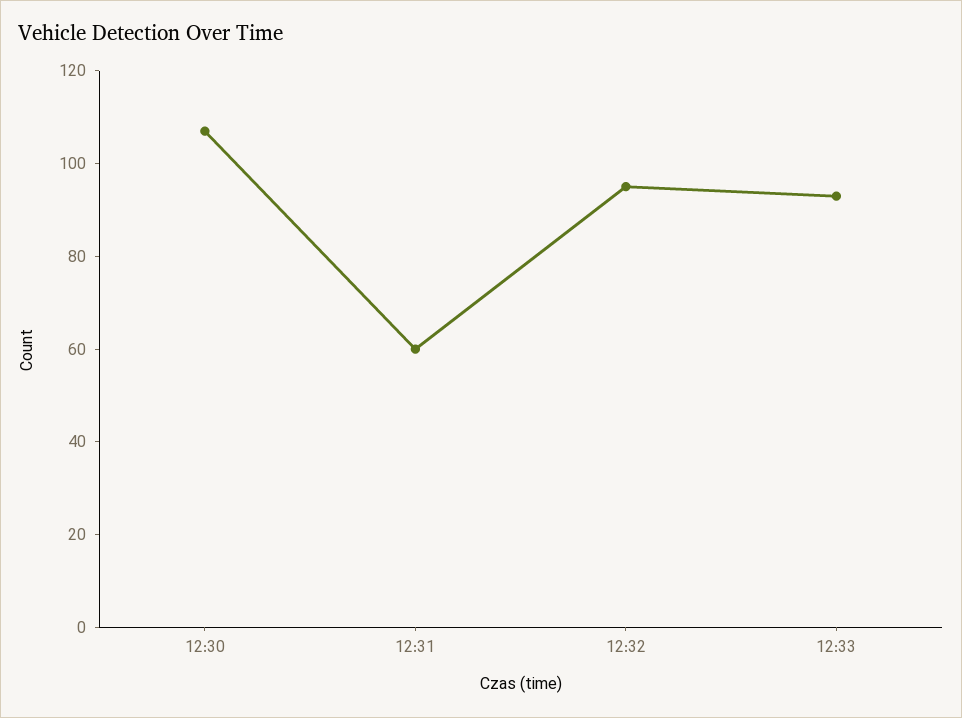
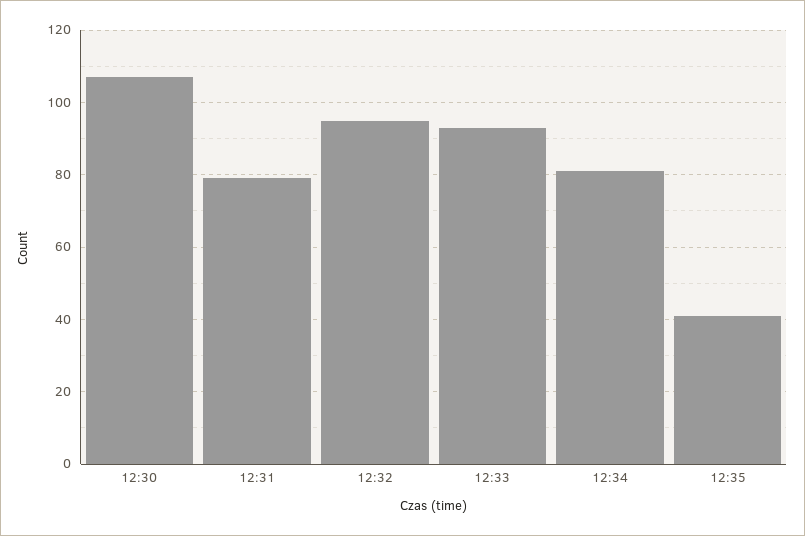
12:31: 60 -> 80
12:34: none -> 80
12:35: none -> 40

